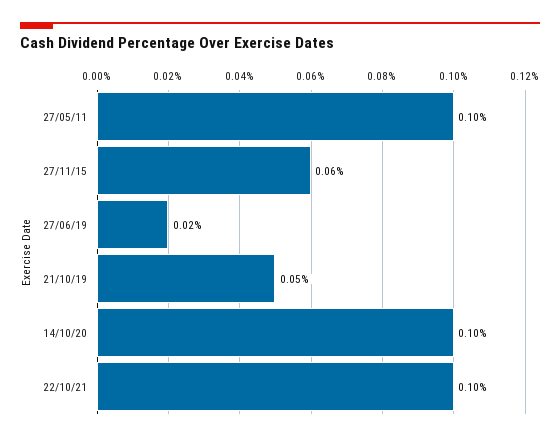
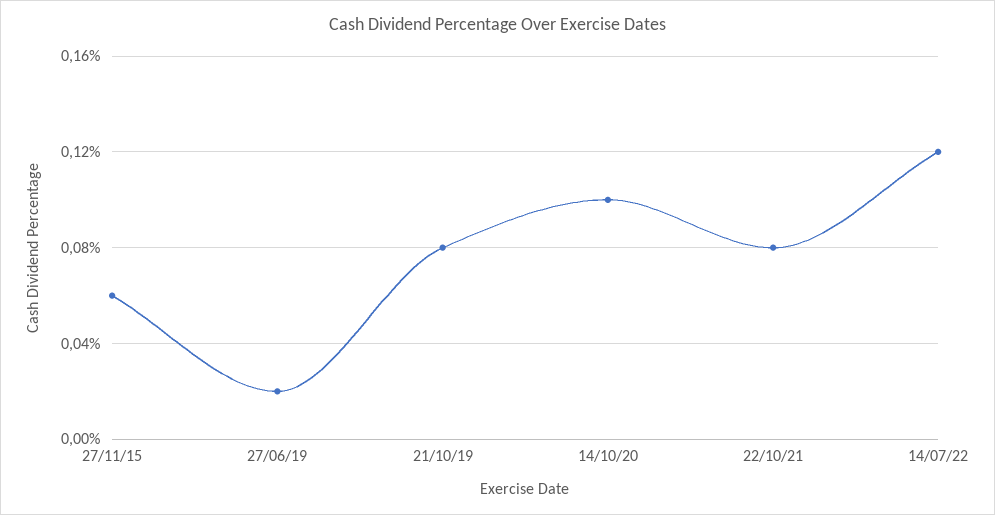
27/05/11: 0.1 -> none
21/10/19: 0.05 -> 0.08
22/10/21: 0.1 -> 0.08
14/07/22: none -> 0.12

